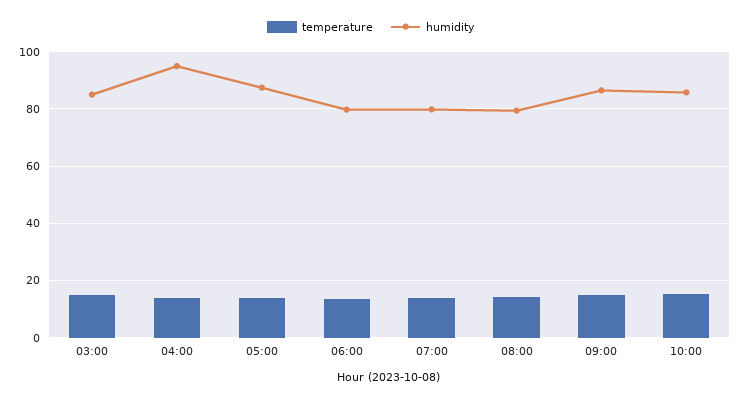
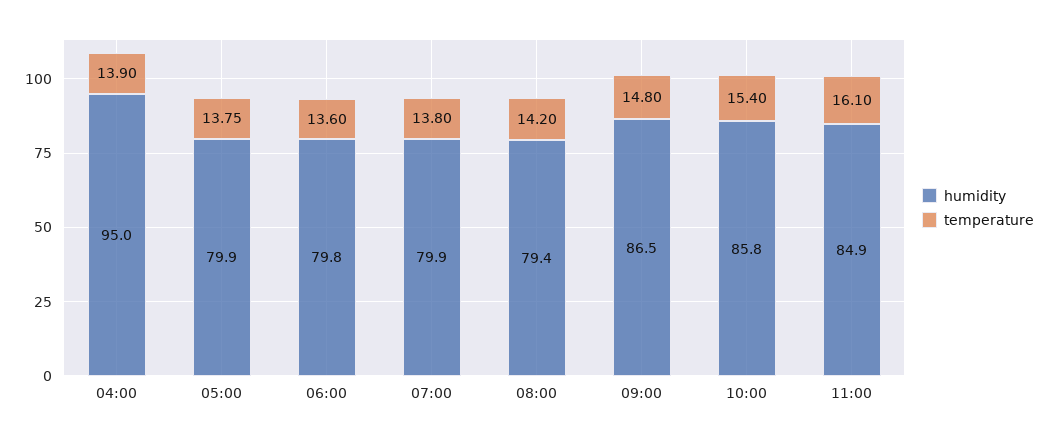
temperature, 03:00: 15 -> none
humidity, 03:00: 85 -> none
humidity, 05:00: 87.5 -> 79.9
humidity, 11:00: none -> 84.9
temperature, 11:00: none -> 16.1

